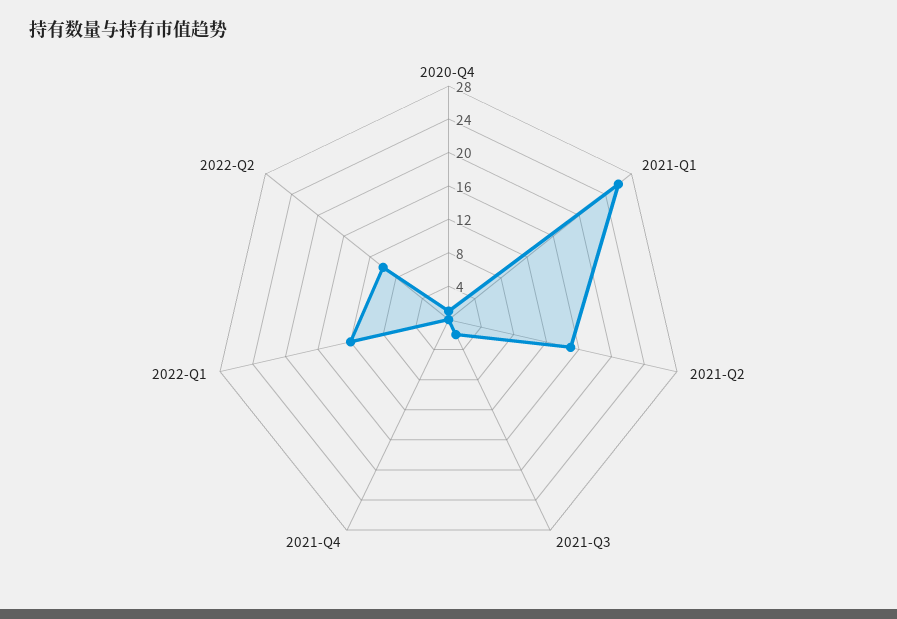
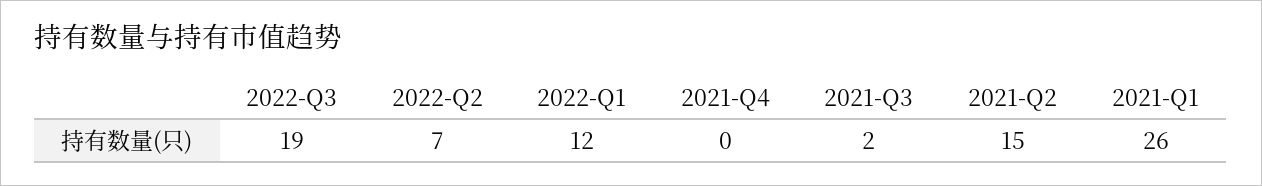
2020-Q4: 1 -> none
2022-Q2: 10 -> 7
2022-Q3: none -> 19

